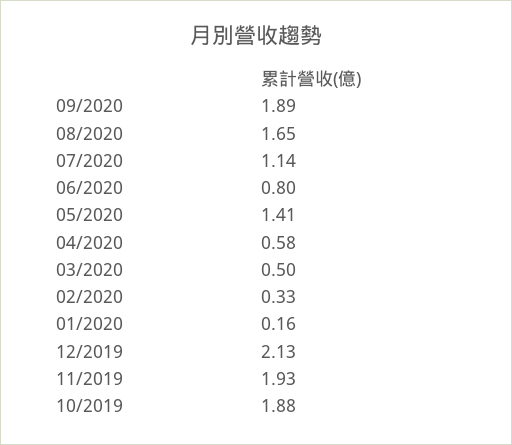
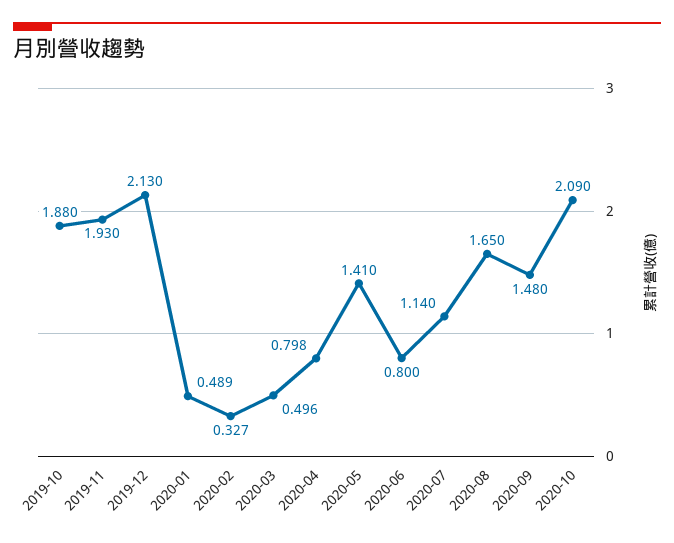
09/2020: 1.89 -> 1.48
04/2020: 0.58 -> 0.798
01/2020: 0.16 -> 0.489
2020-10: none -> 2.09

